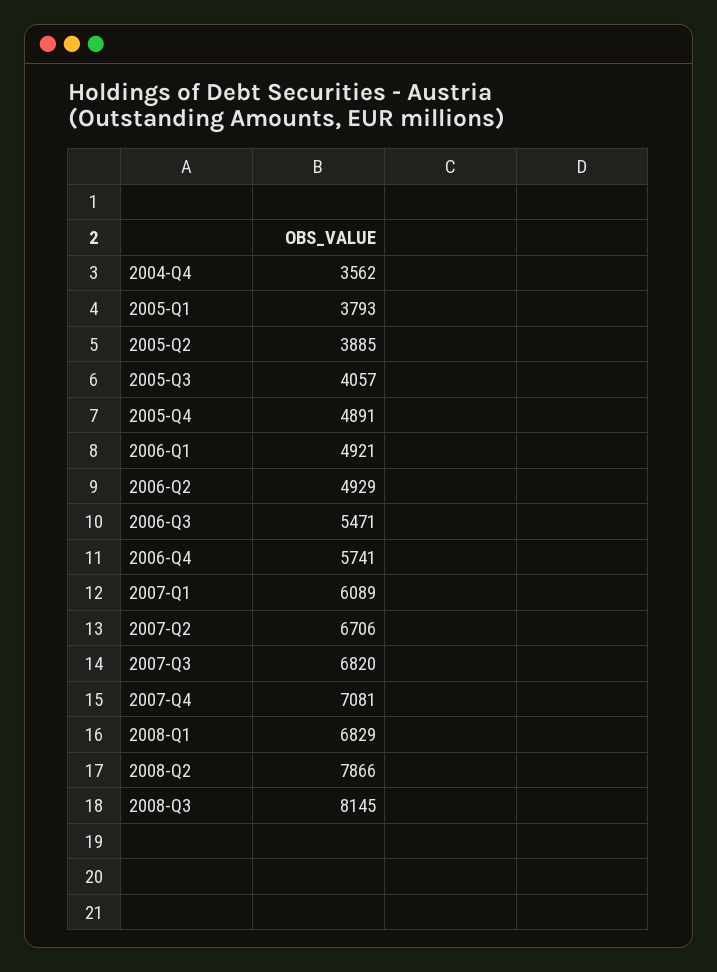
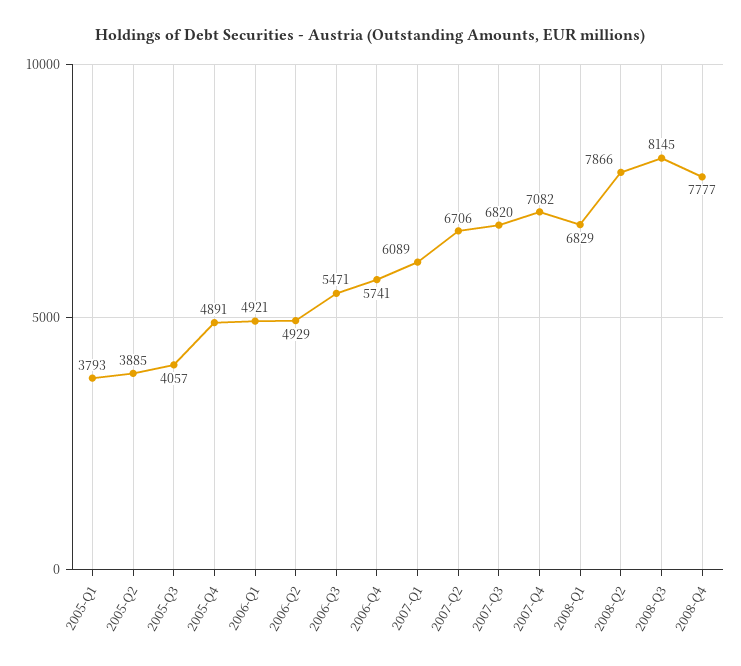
2004-Q4: 3562 -> none
2007-Q4: 7081 -> 7082
2008-Q4: none -> 7777

